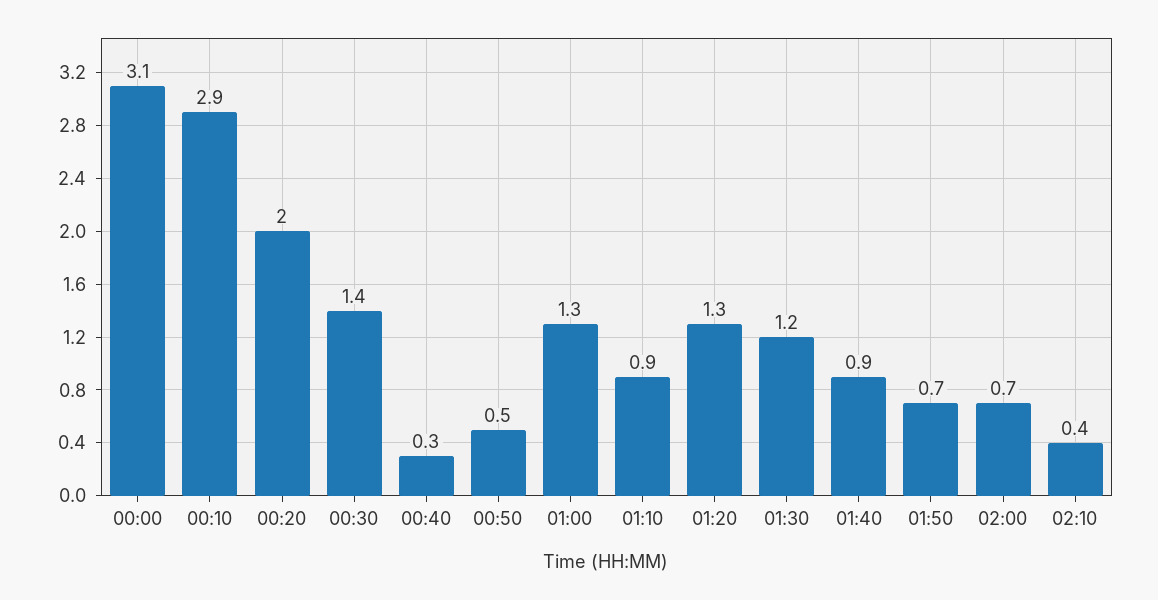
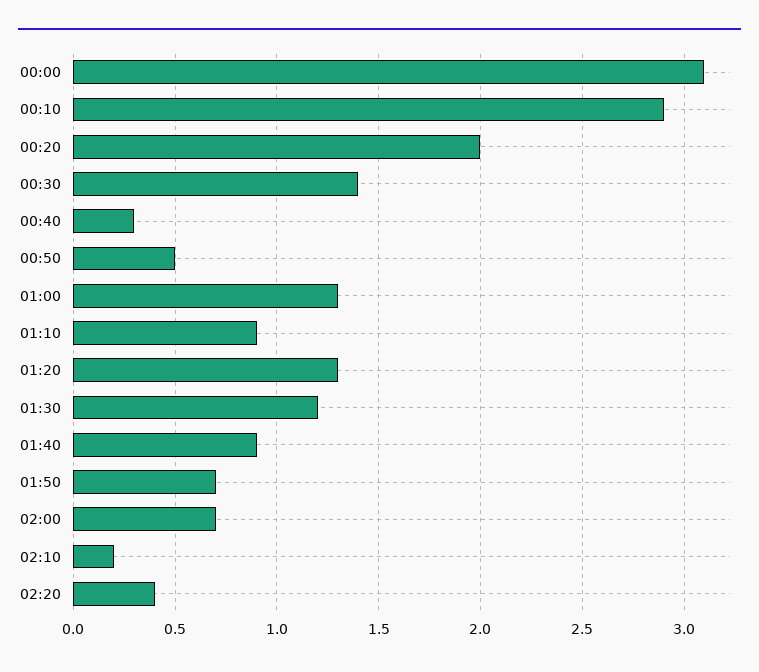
02:10: 0.4 -> 0.2
02:20: none -> 0.4

